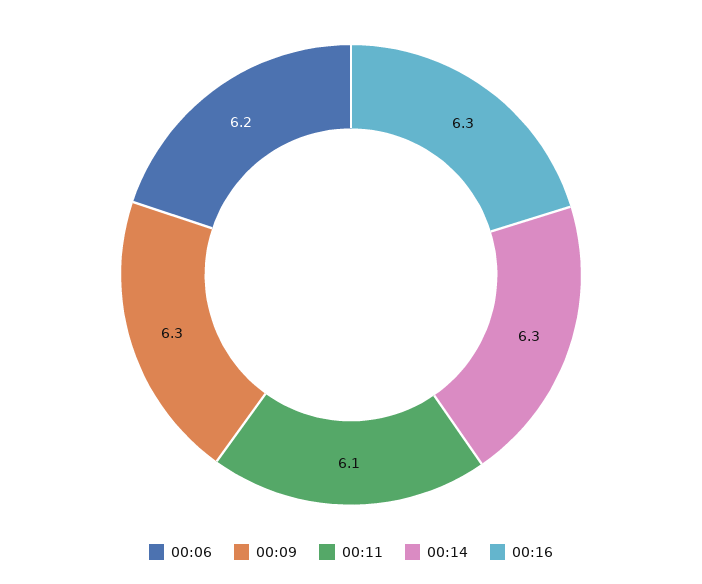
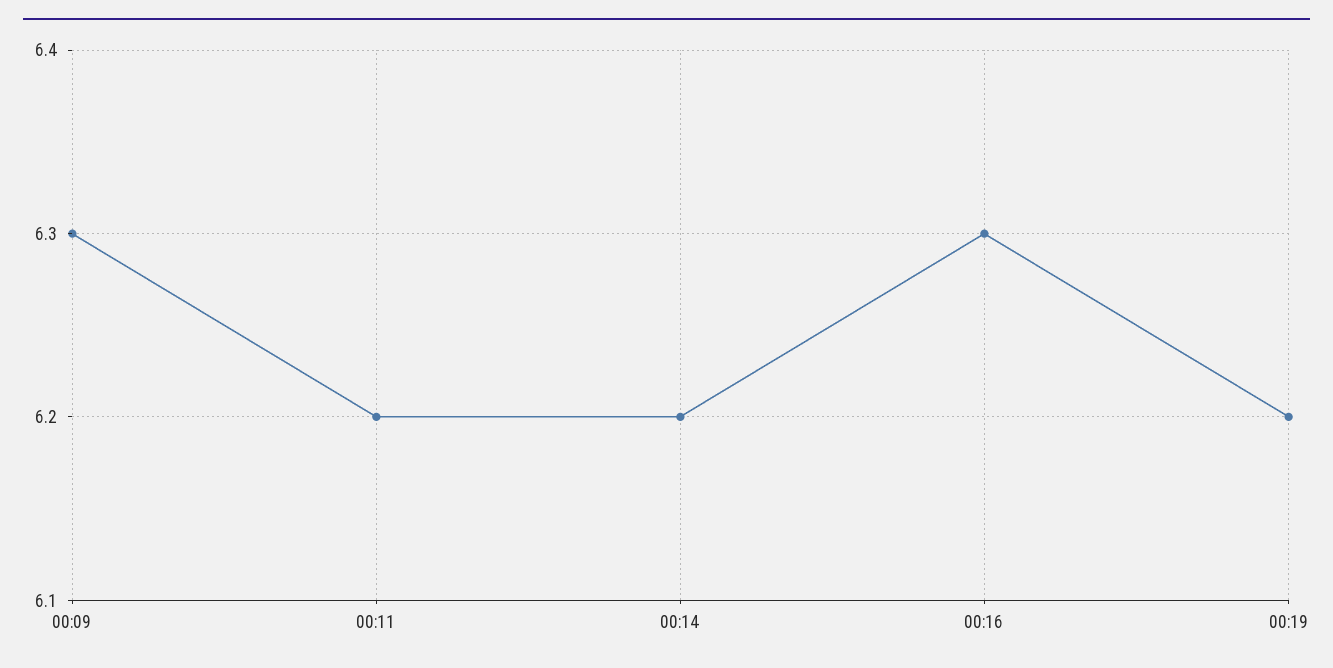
00:06: 6.2 -> none
00:11: 6.1 -> 6.2
00:14: 6.3 -> 6.2
00:19: none -> 6.2

